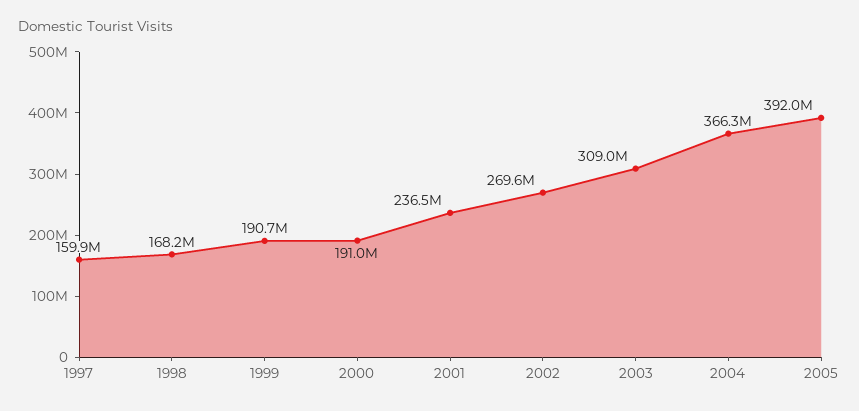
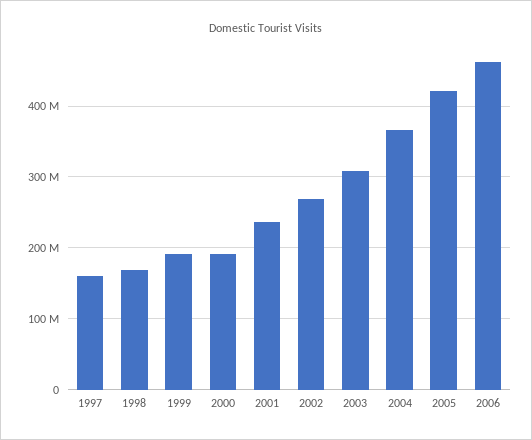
2005: 392000000 -> 420000000
2006: none -> 460000000

